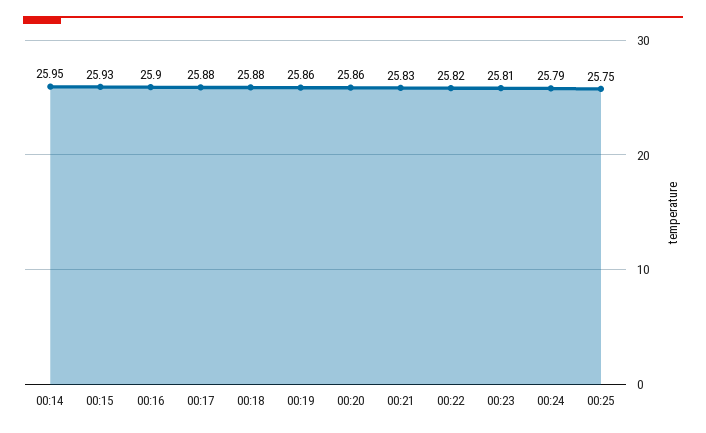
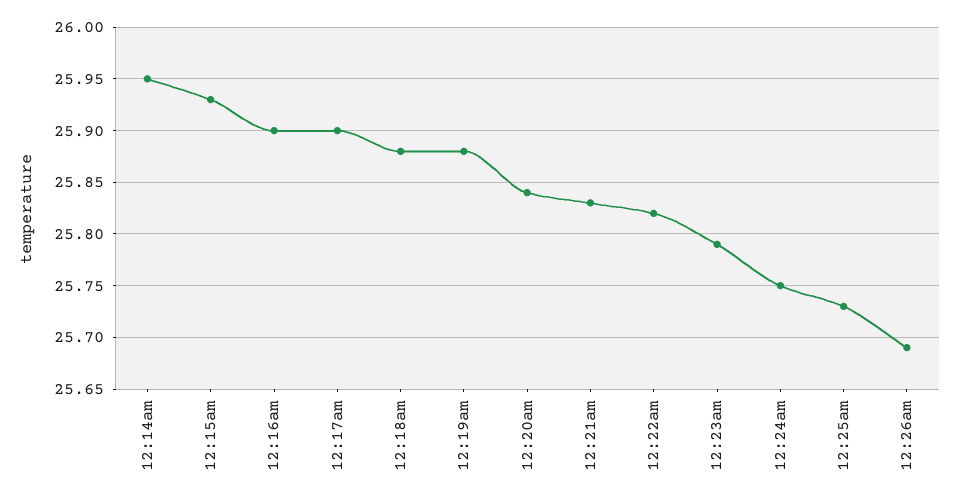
00:17: 25.88 -> 25.9
00:19: 25.86 -> 25.88
00:20: 25.86 -> 25.84
00:23: 25.81 -> 25.79
00:24: 25.79 -> 25.75
00:25: 25.75 -> 25.73
12:26am: none -> 25.69

